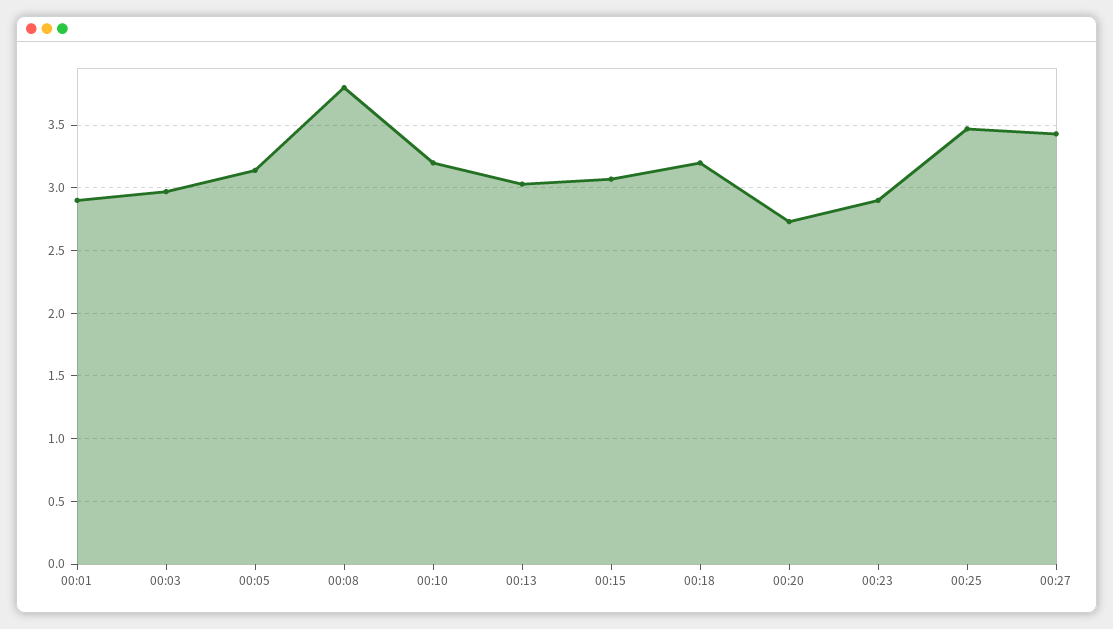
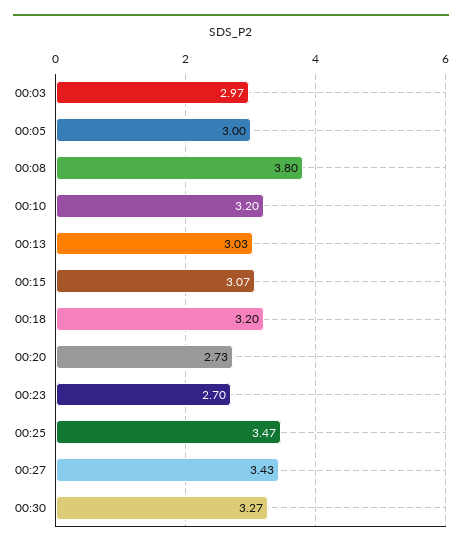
00:01: 2.9 -> none
00:05: 3.15 -> 3
00:23: 2.9 -> 2.7
00:30: none -> 3.27

